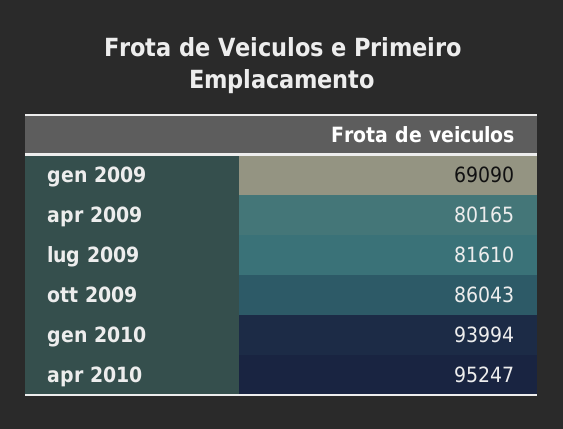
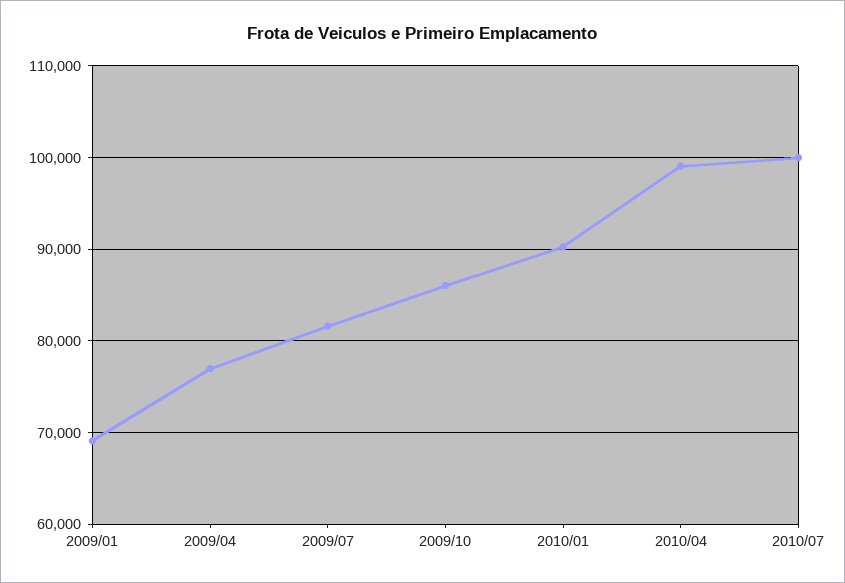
apr 2009: 80165 -> 77000
gen 2010: 93994 -> 90000
apr 2010: 95247 -> 99000
2010/07: none -> 100000

